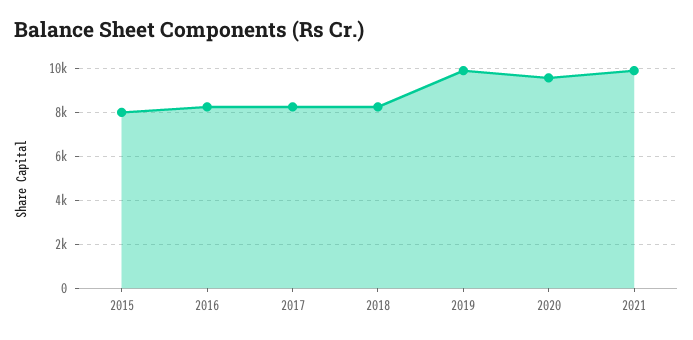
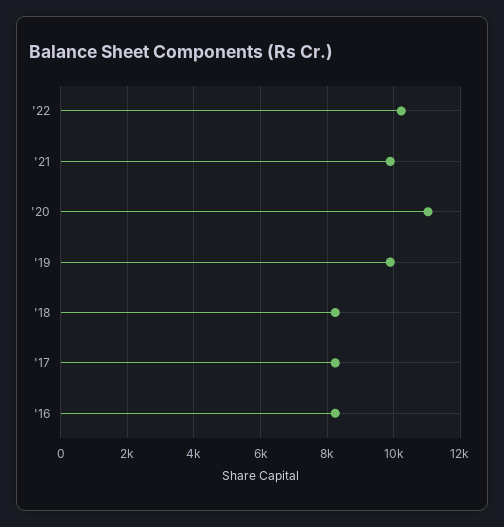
2015: 8000 -> none
2020: 9500 -> 11000
'22: none -> 10200

